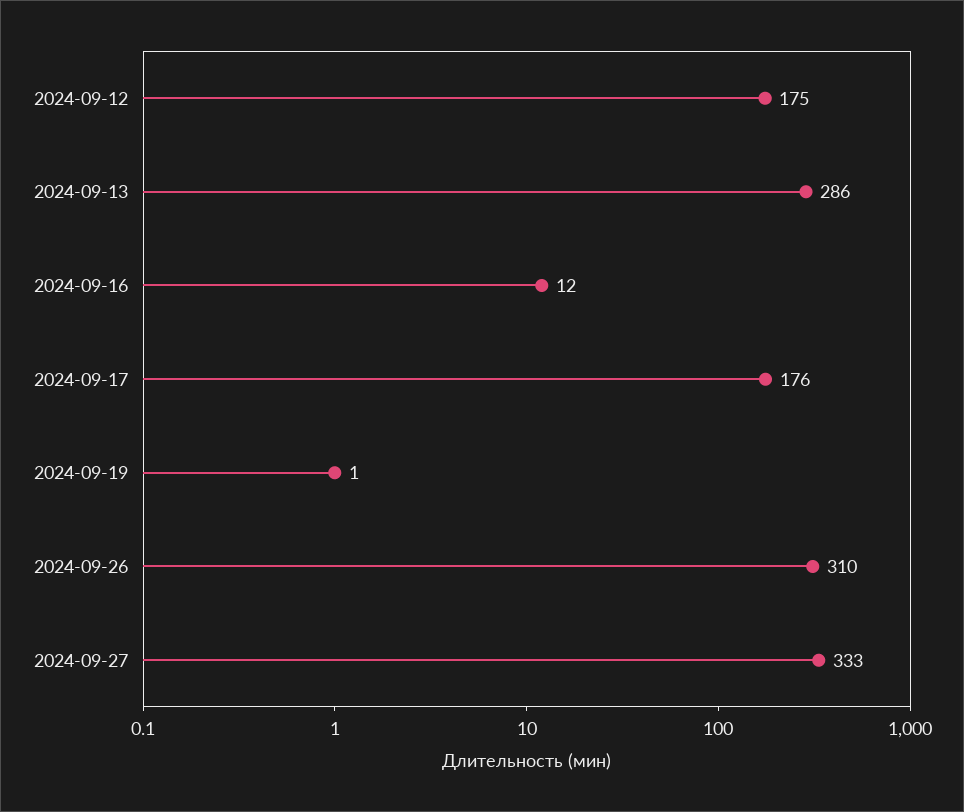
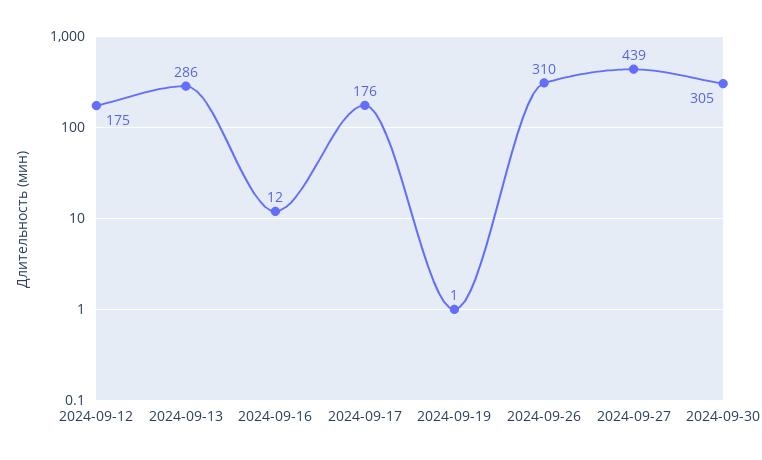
2024-09-27: 333 -> 439
2024-09-30: none -> 305

